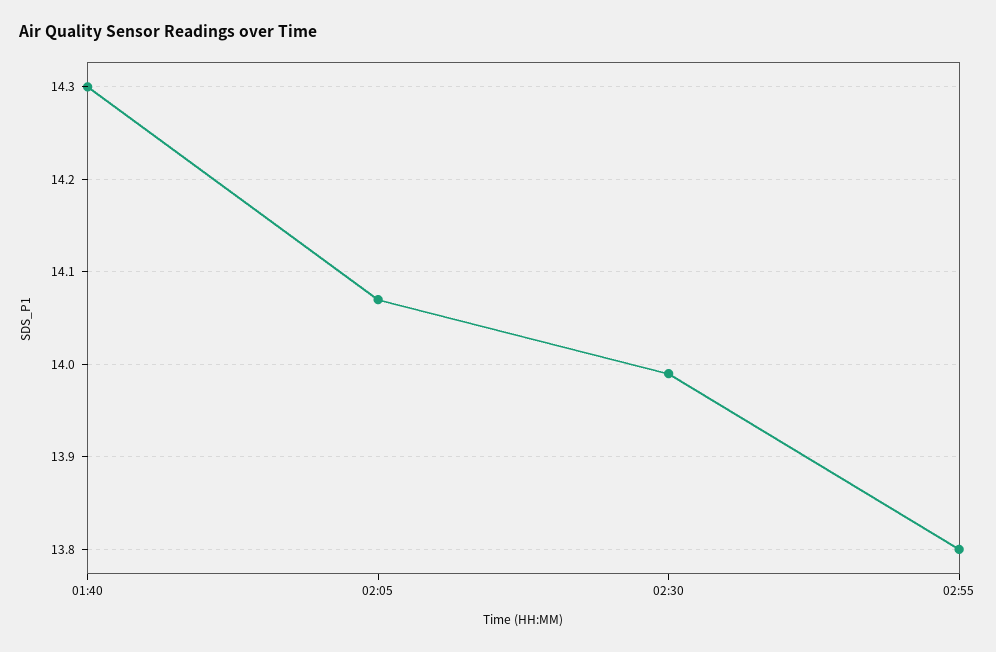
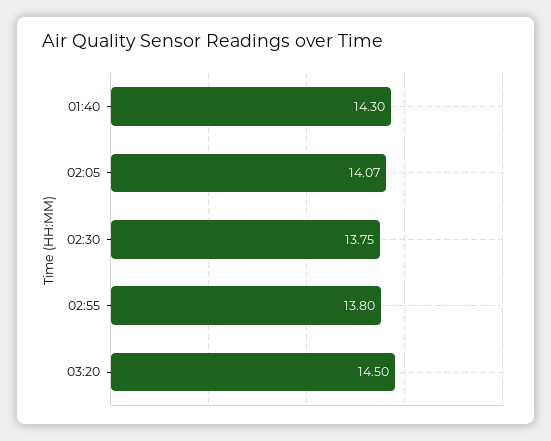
02:30: 13.99 -> 13.75
03:20: none -> 14.5

